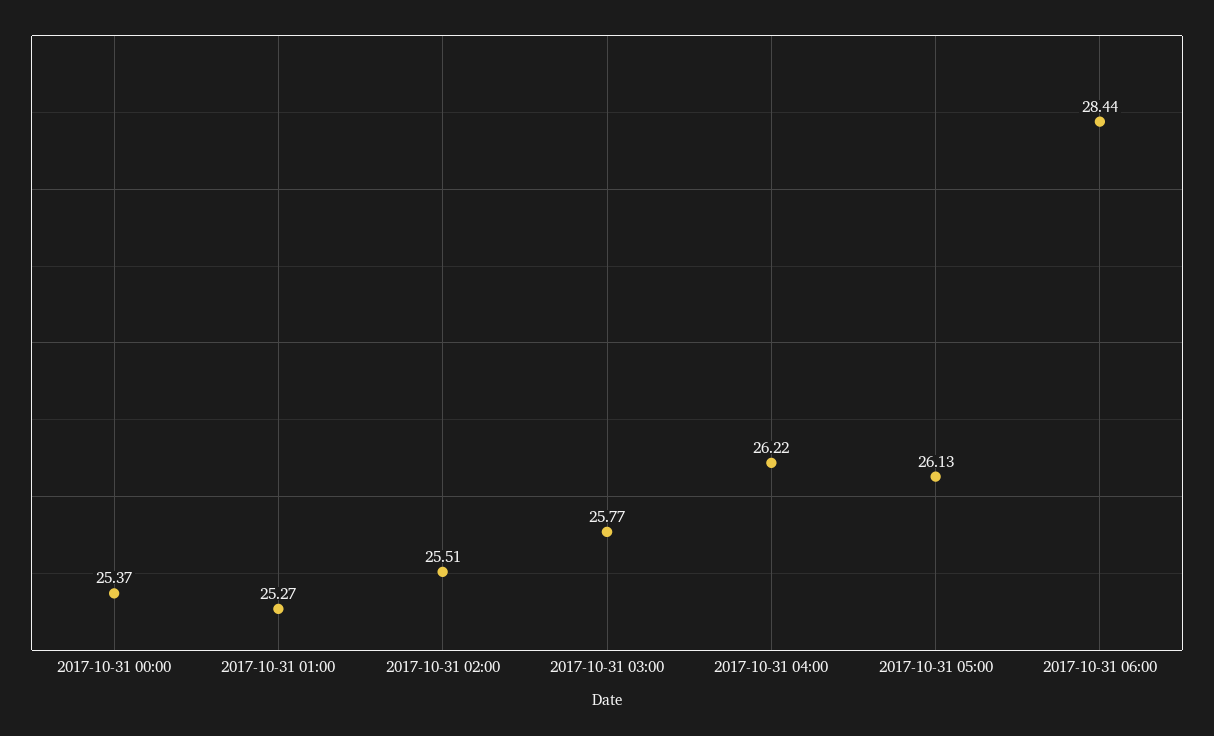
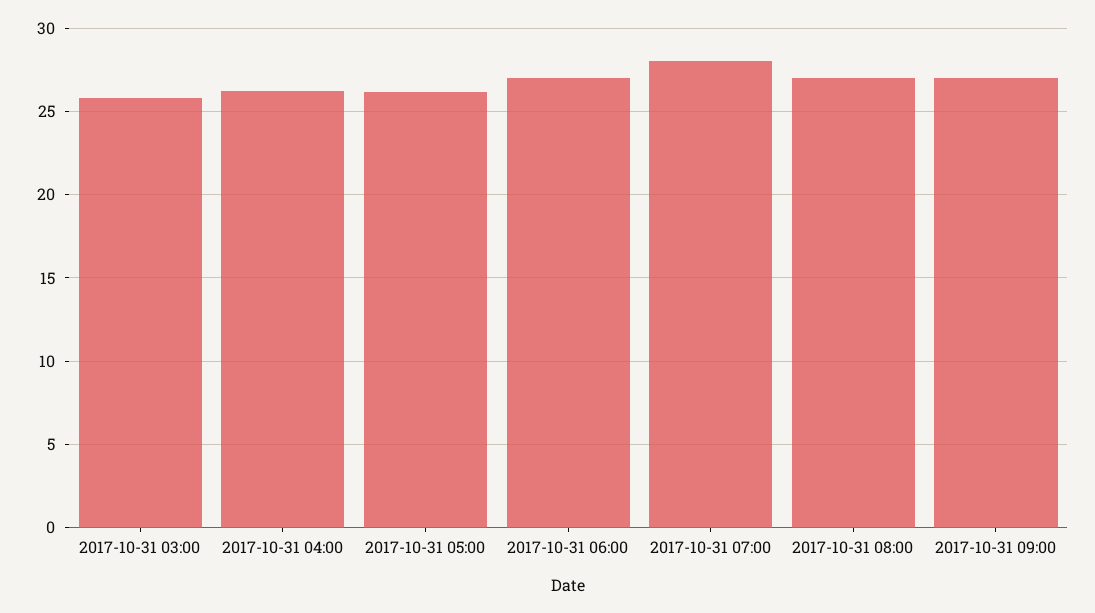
2017-10-31 00:00: 25.37 -> none
2017-10-31 01:00: 25.27 -> none
2017-10-31 02:00: 25.51 -> none
2017-10-31 06:00: 28.44 -> 27
2017-10-31 07:00: none -> 28
2017-10-31 08:00: none -> 27
2017-10-31 09:00: none -> 27

